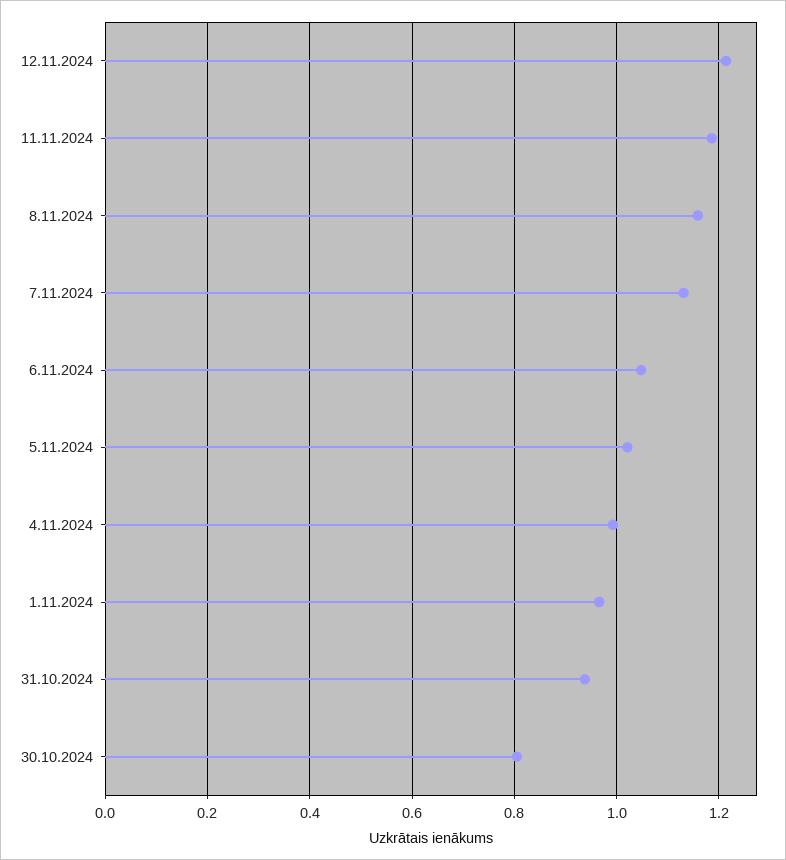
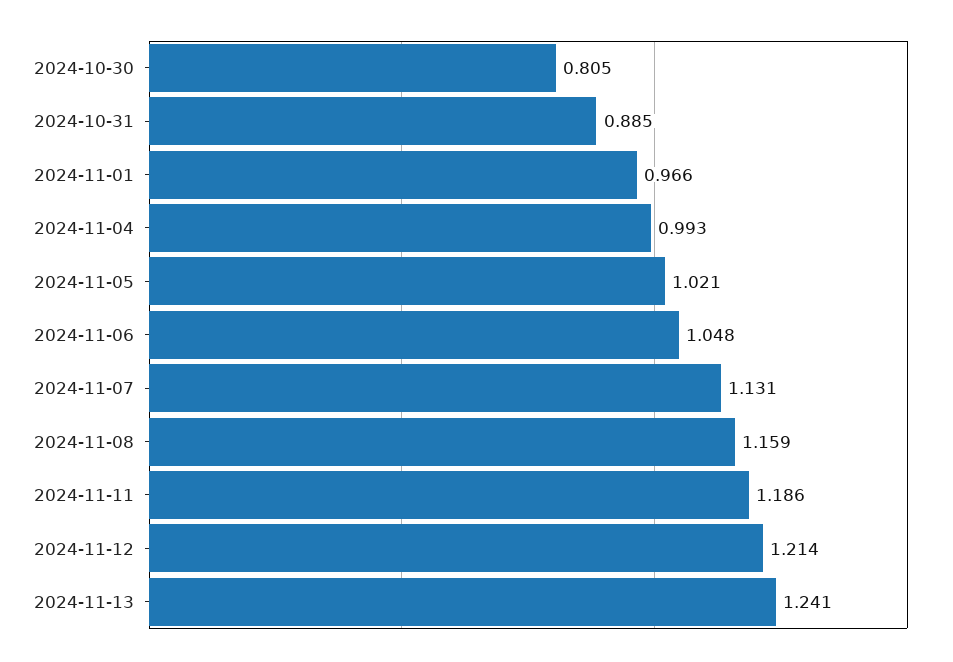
31.10.2024: 0.94 -> 0.885
2024-11-13: none -> 1.241

